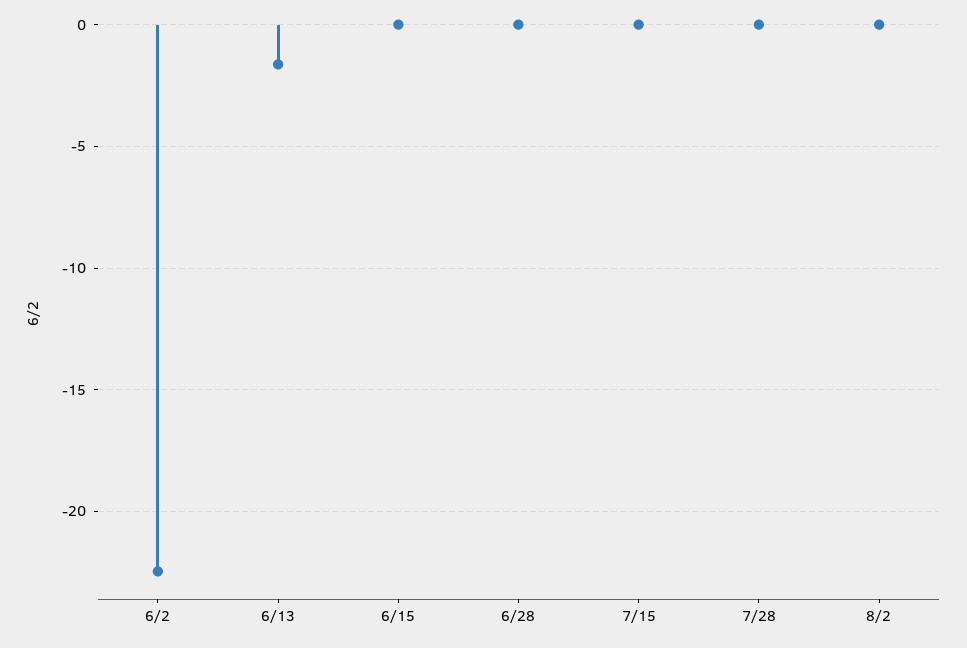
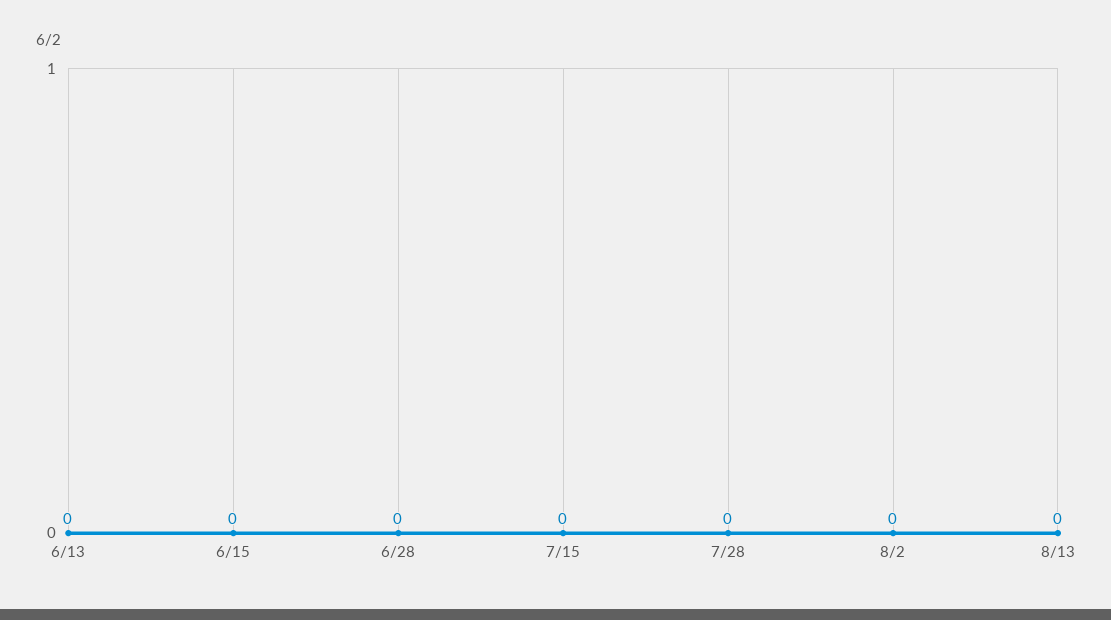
6/2: -22.5 -> none
6/13: -1.5 -> 0
8/13: none -> 0

